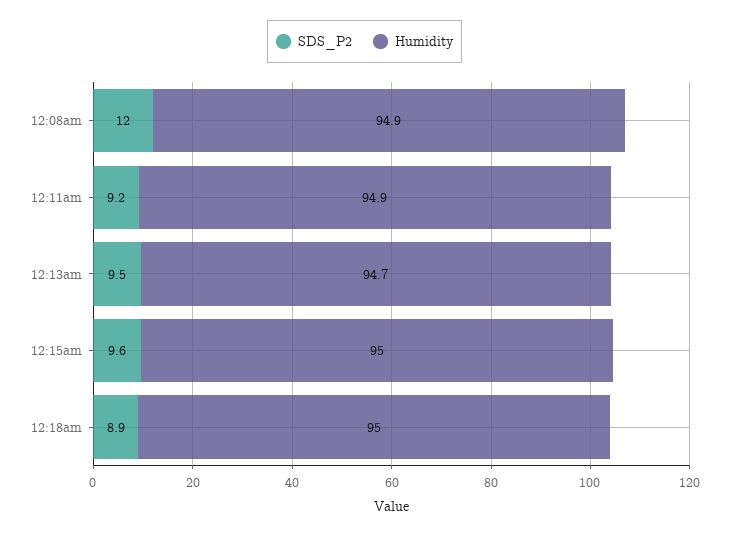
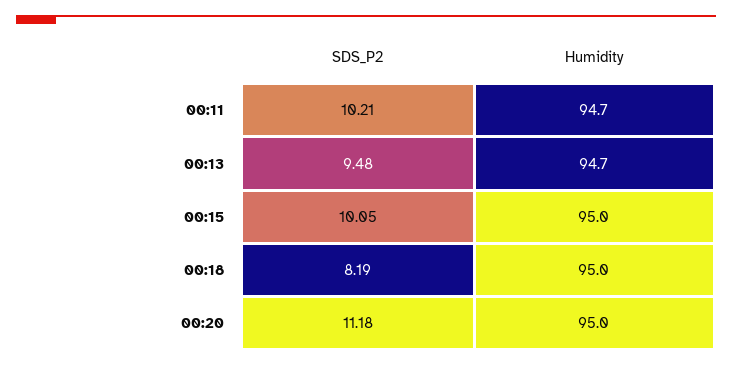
SDS_P2, 12:08am: 12 -> none
Humidity, 12:08am: 94.9 -> none
SDS_P2, 12:11am: 9.2 -> 10.21
Humidity, 12:11am: 94.9 -> 94.7
SDS_P2, 12:15am: 9.6 -> 10.05
SDS_P2, 12:18am: 8.9 -> 8.19
SDS_P2, 00:20: none -> 11.18
Humidity, 00:20: none -> 95

